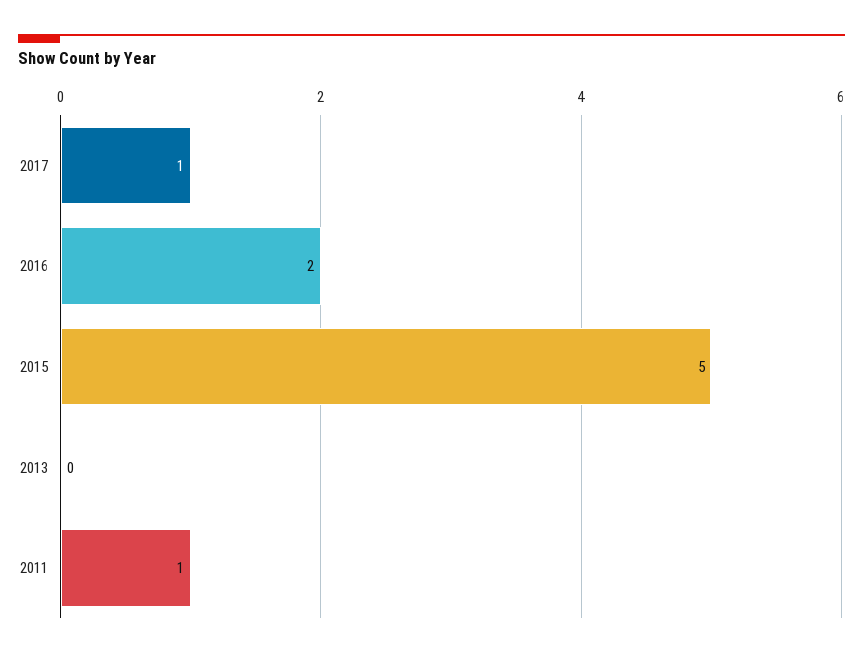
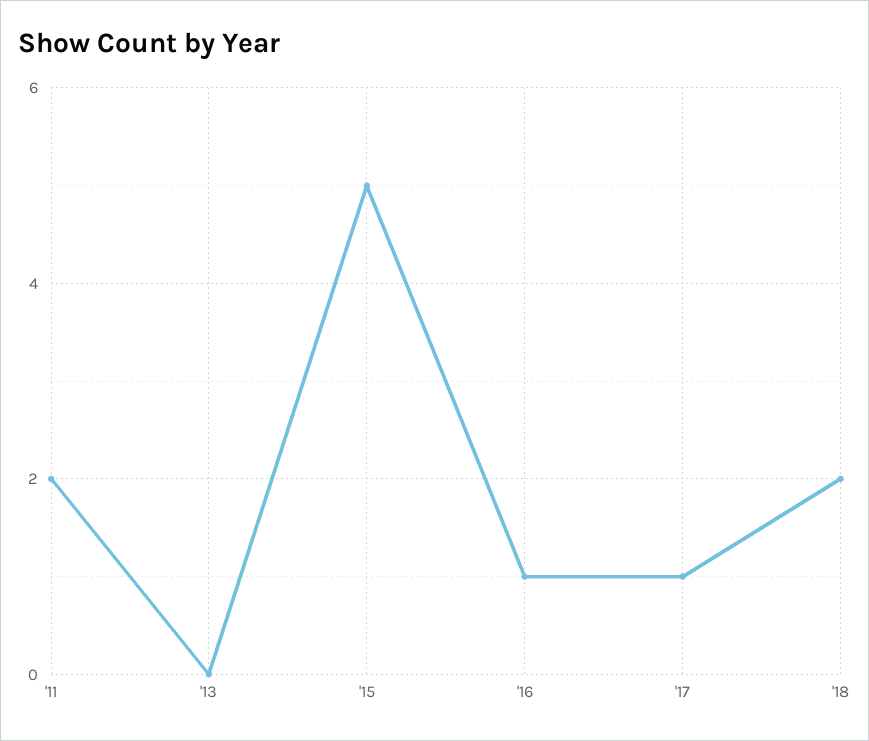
2016: 2 -> 1
2011: 1 -> 2
'18: none -> 2

